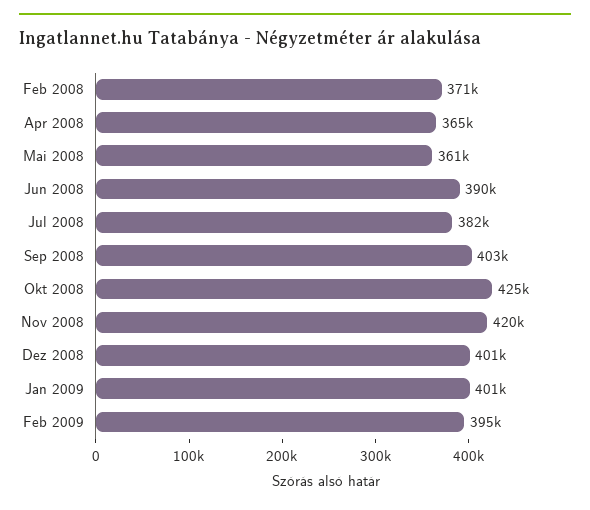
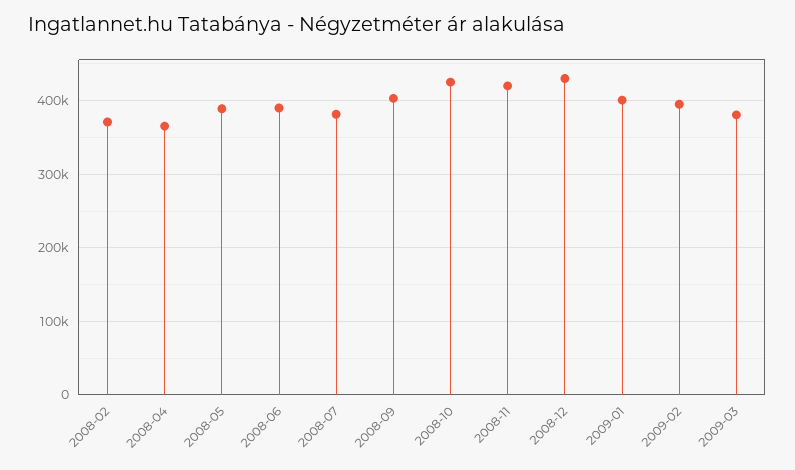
Mai 2008: 361000 -> 390000
Dez 2008: 401000 -> 430000
2009-03: none -> 380000

